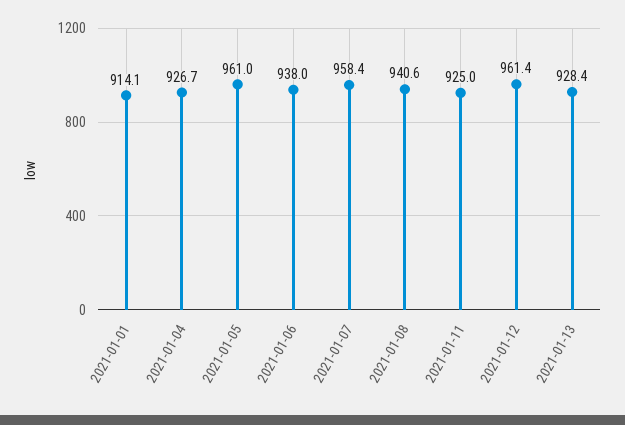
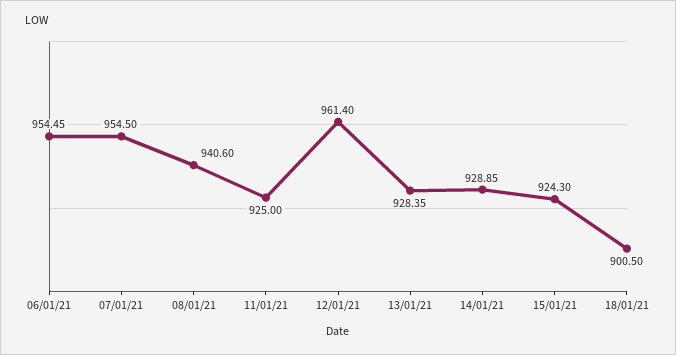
2021-01-01: 914.1 -> none
2021-01-04: 926.7 -> none
2021-01-05: 961 -> none
2021-01-06: 938 -> 954.45
2021-01-07: 958.4 -> 954.5
14/01/21: none -> 928.85
15/01/21: none -> 924.3
18/01/21: none -> 900.5

